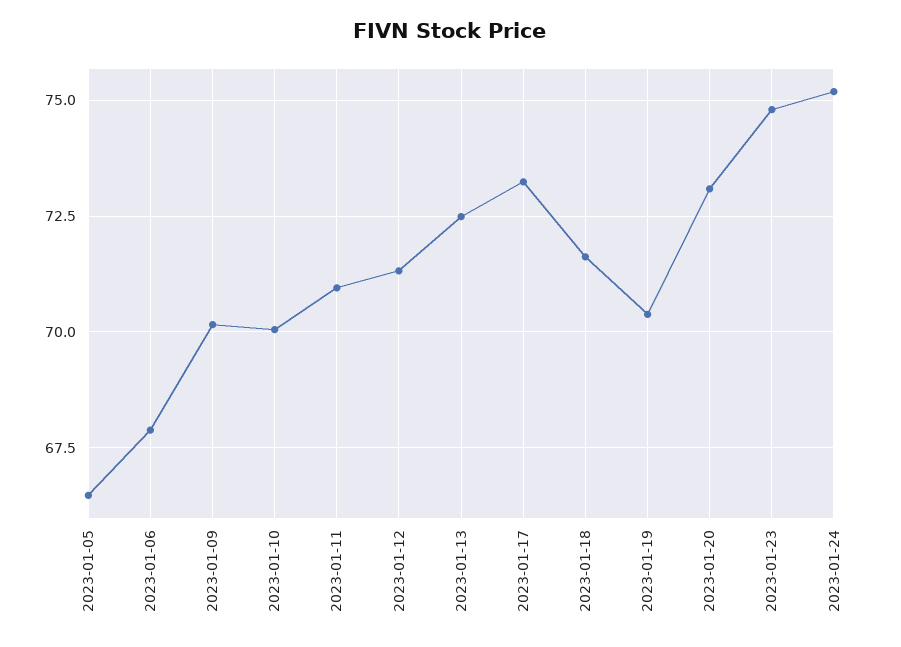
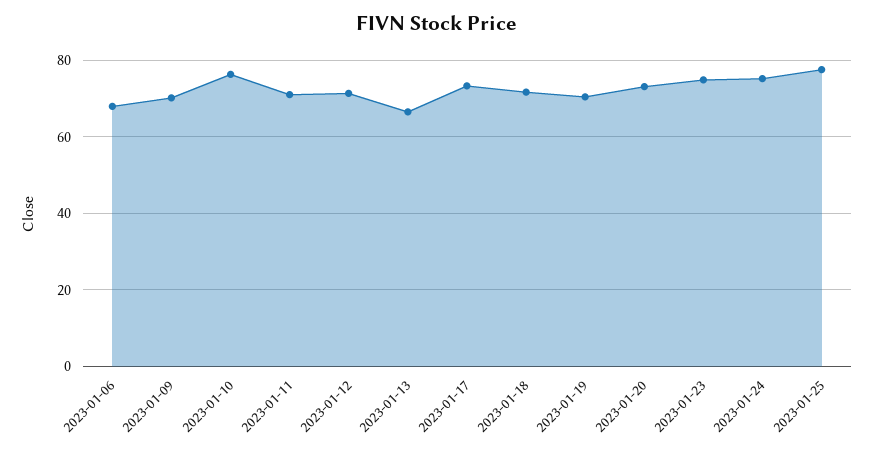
2023-01-05: 66.5 -> none
2023-01-10: 70 -> 76
2023-01-13: 72.5 -> 66
2023-01-25: none -> 78

